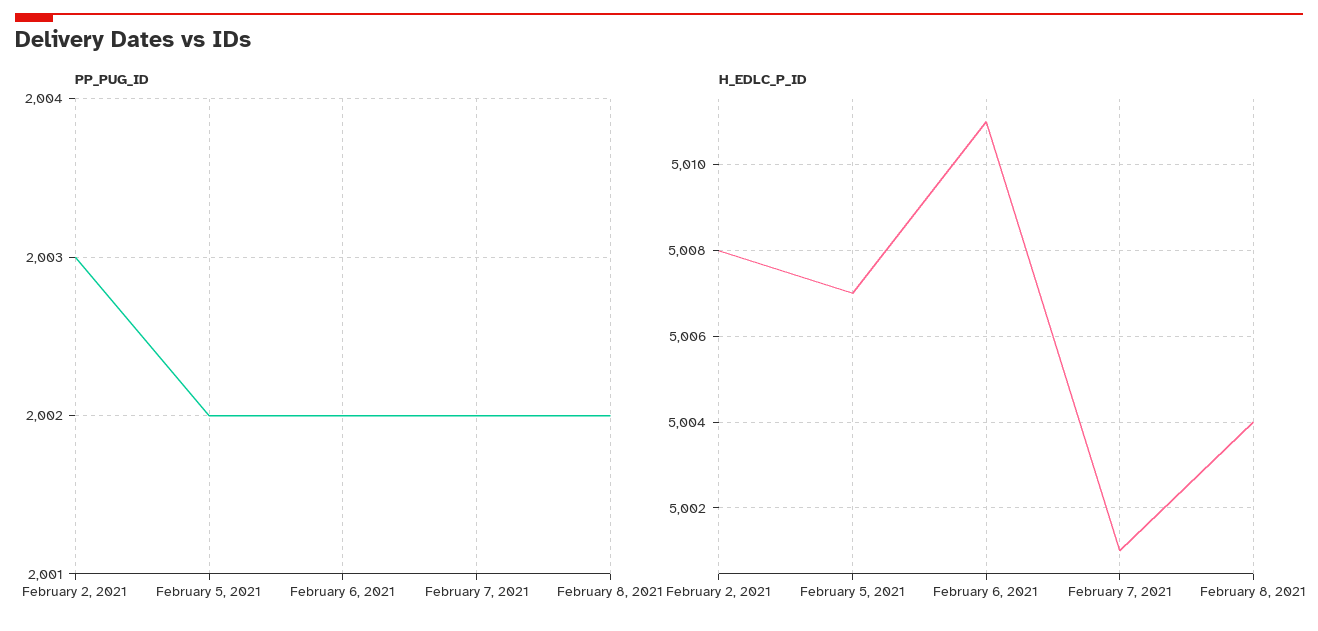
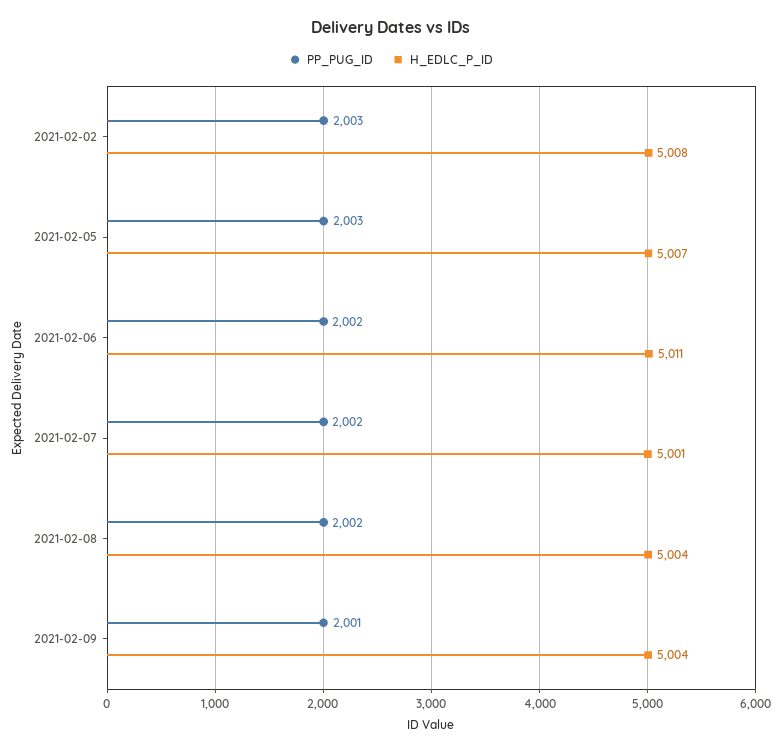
PP_PUG_ID, February 5, 2021: 2002 -> 2003
PP_PUG_ID, 2021-02-09: none -> 2001
H_EDLC_P_ID, 2021-02-09: none -> 5004

